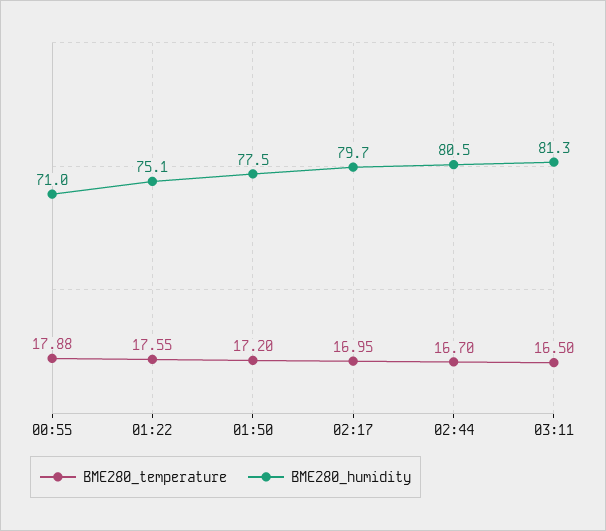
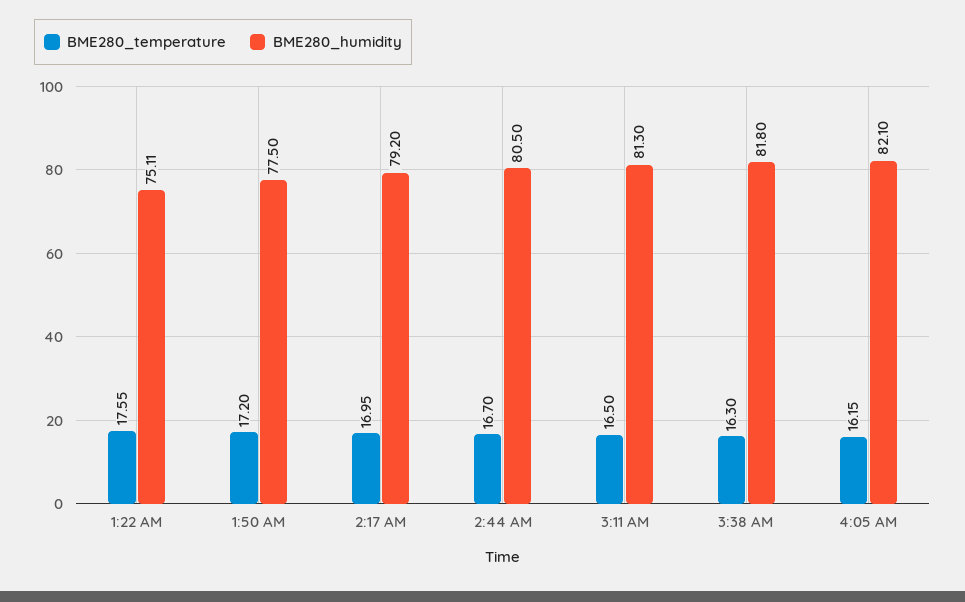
BME280_temperature, 00:55: 17.88 -> none
BME280_humidity, 00:55: 71 -> none
BME280_humidity, 02:17: 79.7 -> 79.2
BME280_temperature, 3:38 AM: none -> 16.3
BME280_humidity, 3:38 AM: none -> 81.8
BME280_temperature, 4:05 AM: none -> 16.15
BME280_humidity, 4:05 AM: none -> 82.1

